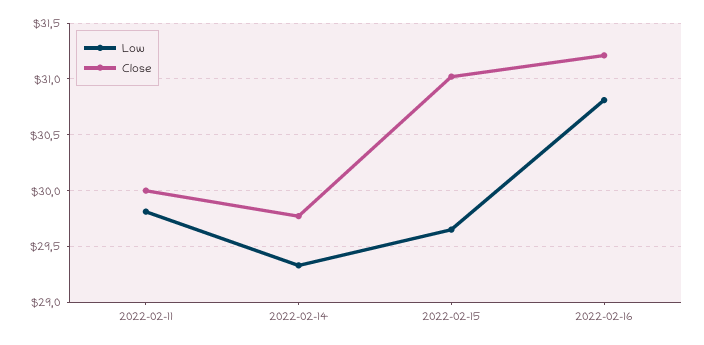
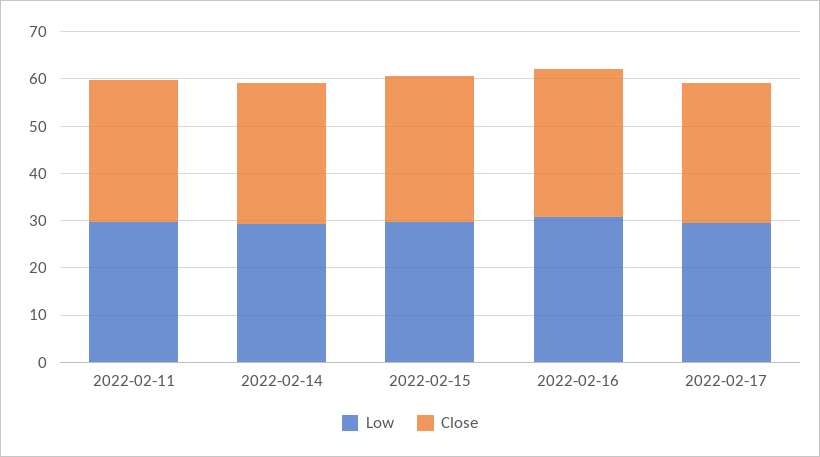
Low, 2022-02-17: none -> 30
Close, 2022-02-17: none -> 30

